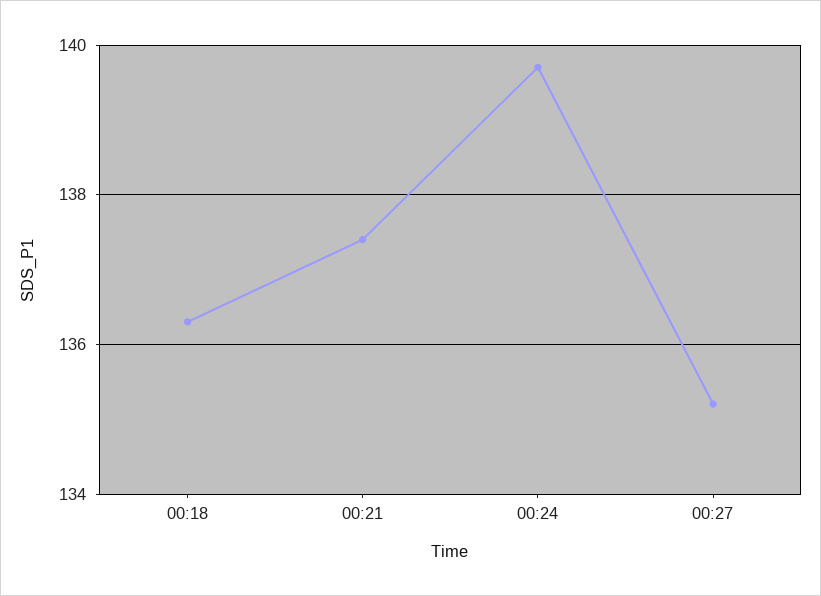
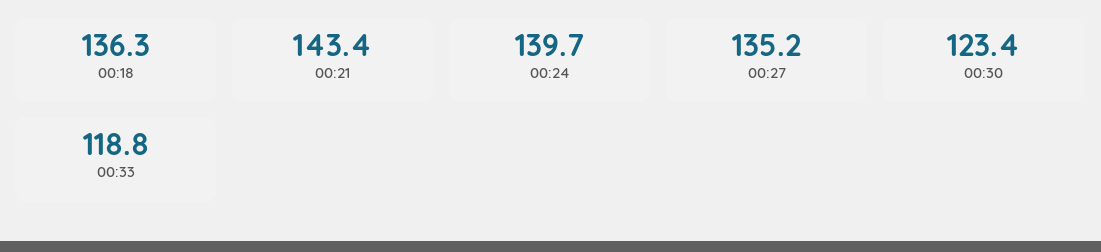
00:21: 137.5 -> 143.4
00:30: none -> 123.4
00:33: none -> 118.8

